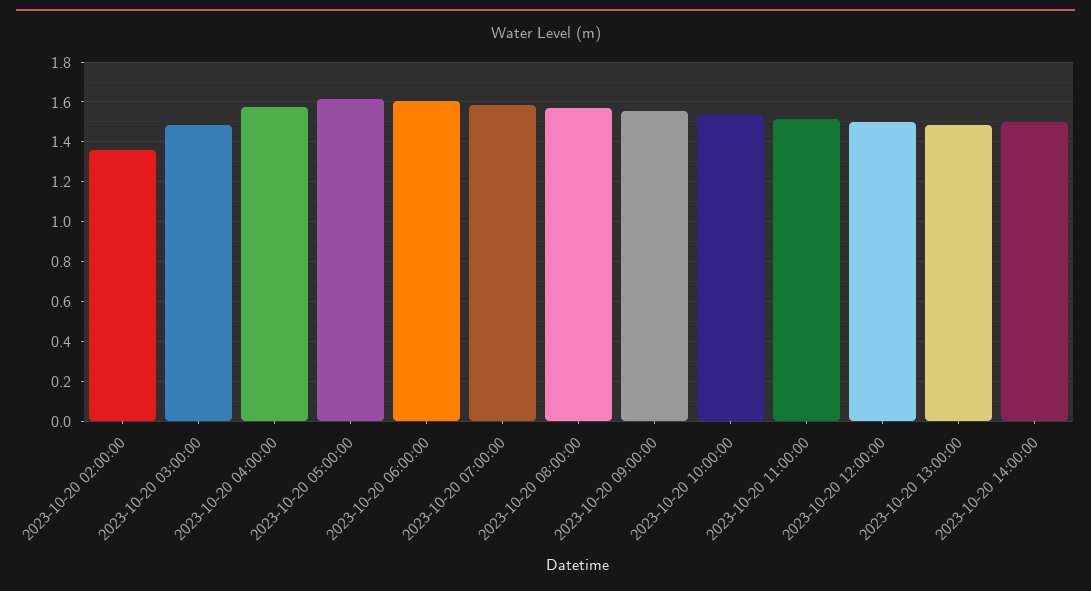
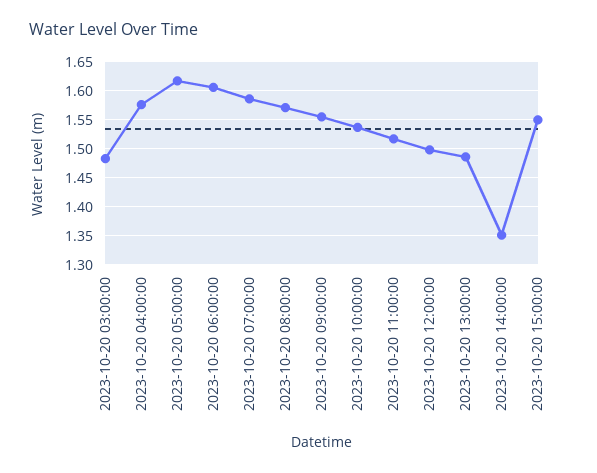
2023-10-20 02:00:00: 1.35 -> none
2023-10-20 14:00:00: 1.5 -> 1.35
2023-10-20 15:00:00: none -> 1.55

